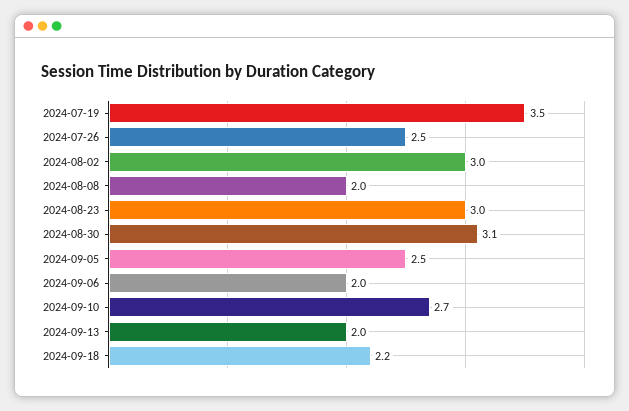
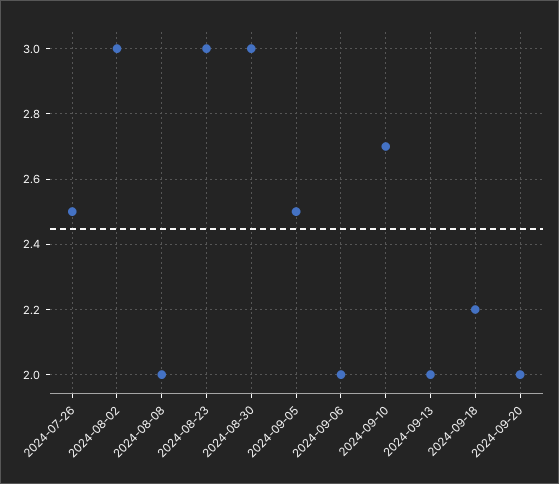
2024-07-19: 3.5 -> none
2024-08-30: 3.1 -> 3
2024-09-20: none -> 2

